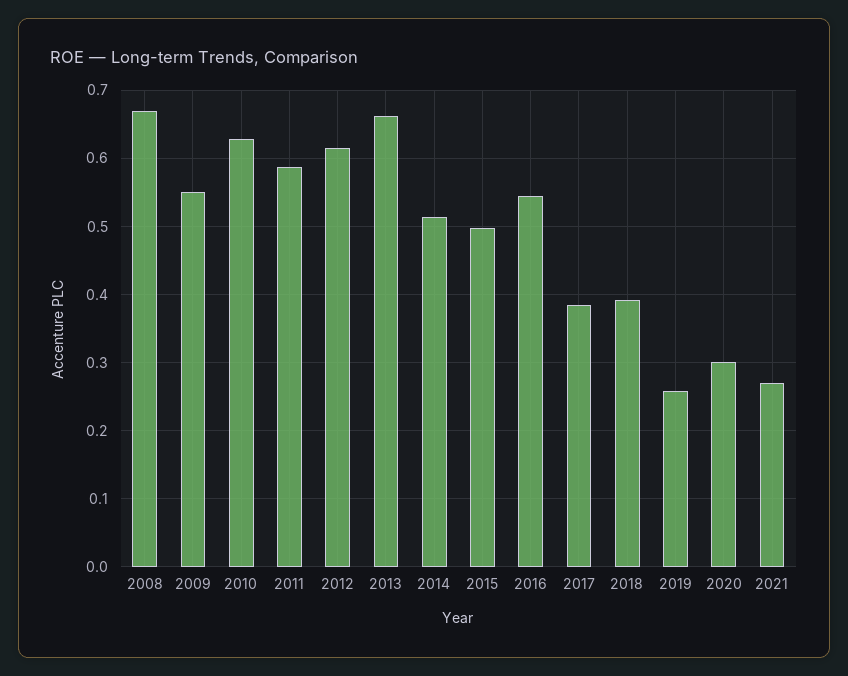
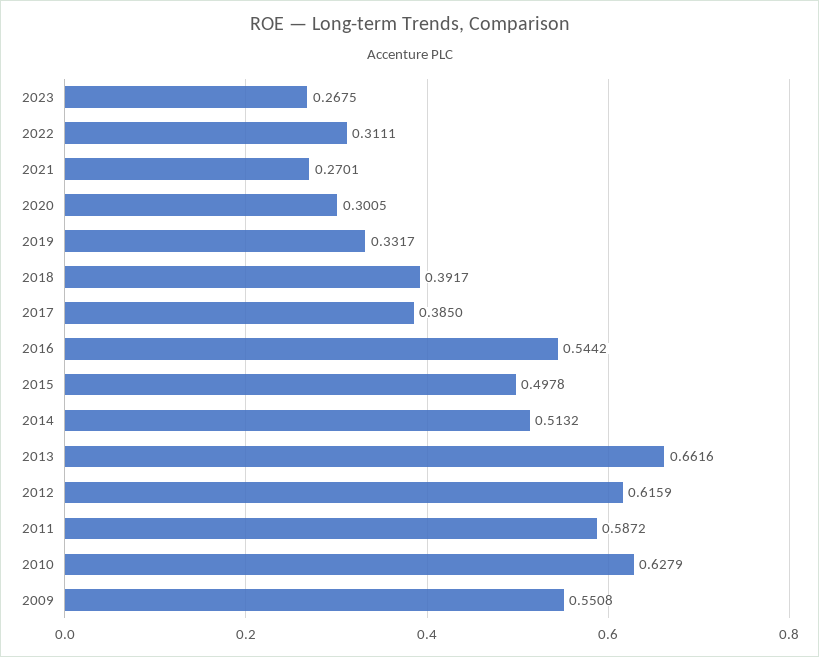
2008: 0.67 -> none
2019: 0.26 -> 0.3317
2023: none -> 0.2675
2022: none -> 0.3111

